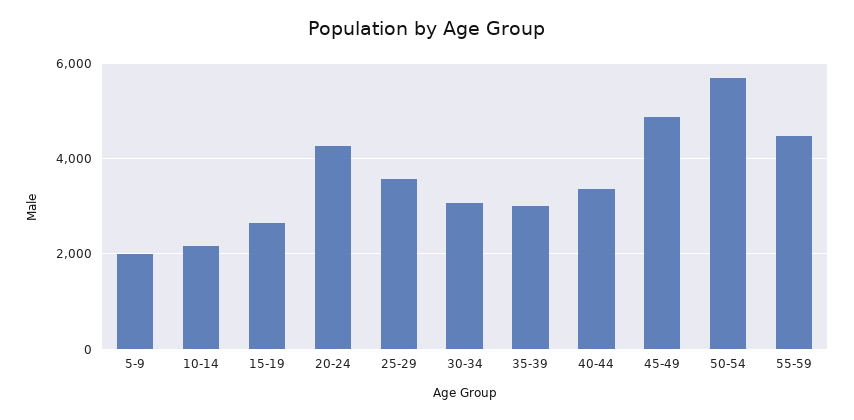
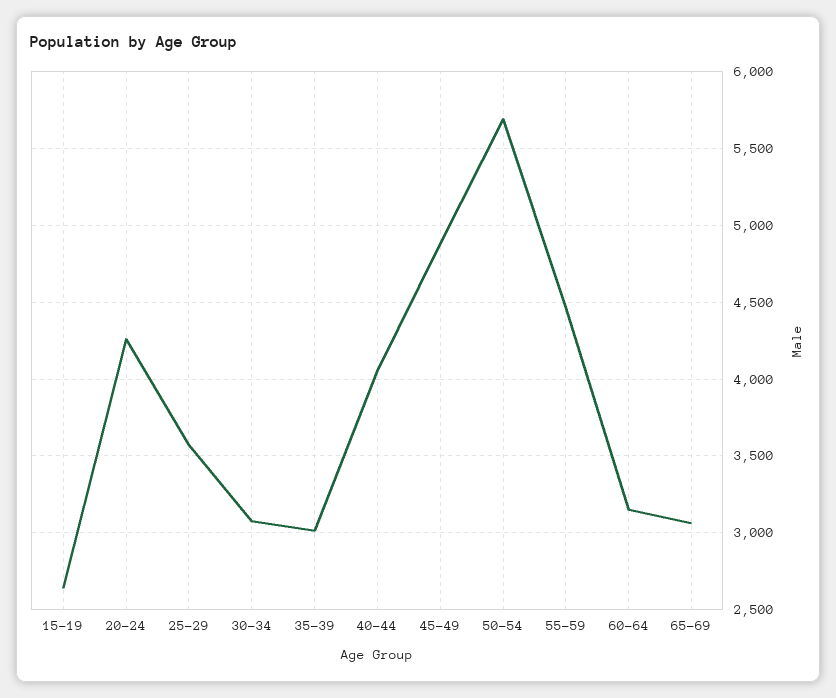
5-9: 2000 -> none
10-14: 2200 -> none
40-44: 3400 -> 4050
60-64: none -> 3150
65-69: none -> 3050

